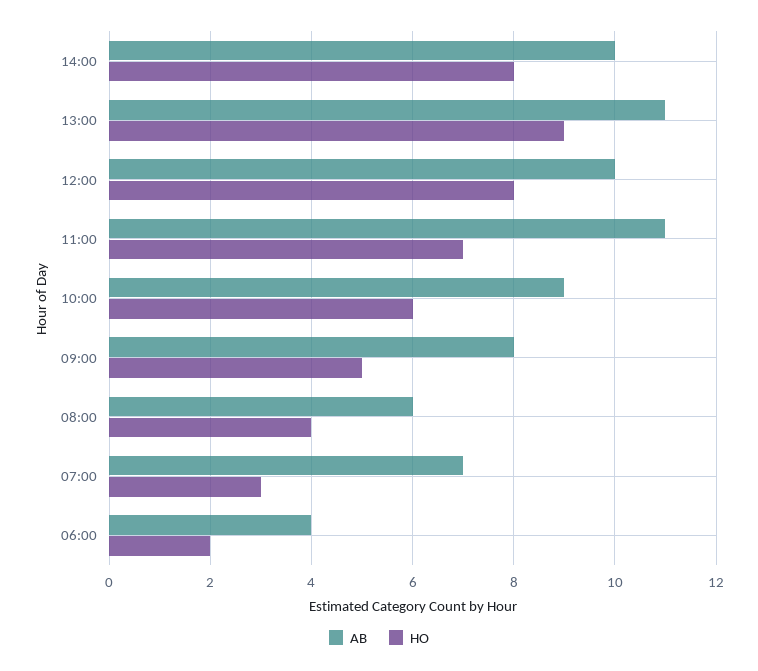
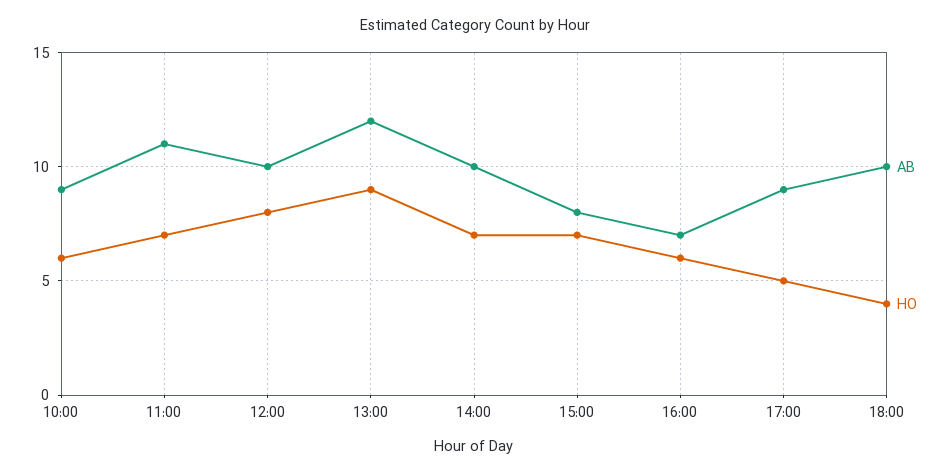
HO, 14:00: 8 -> 7
AB, 13:00: 11 -> 12
AB, 09:00: 8 -> none
HO, 09:00: 5 -> none
AB, 08:00: 6 -> none
HO, 08:00: 4 -> none
AB, 07:00: 7 -> none
HO, 07:00: 3 -> none
AB, 06:00: 4 -> none
HO, 06:00: 2 -> none
AB, 15:00: none -> 8
HO, 15:00: none -> 7
AB, 16:00: none -> 7
HO, 16:00: none -> 6
AB, 17:00: none -> 9
HO, 17:00: none -> 5
AB, 18:00: none -> 10
HO, 18:00: none -> 4

